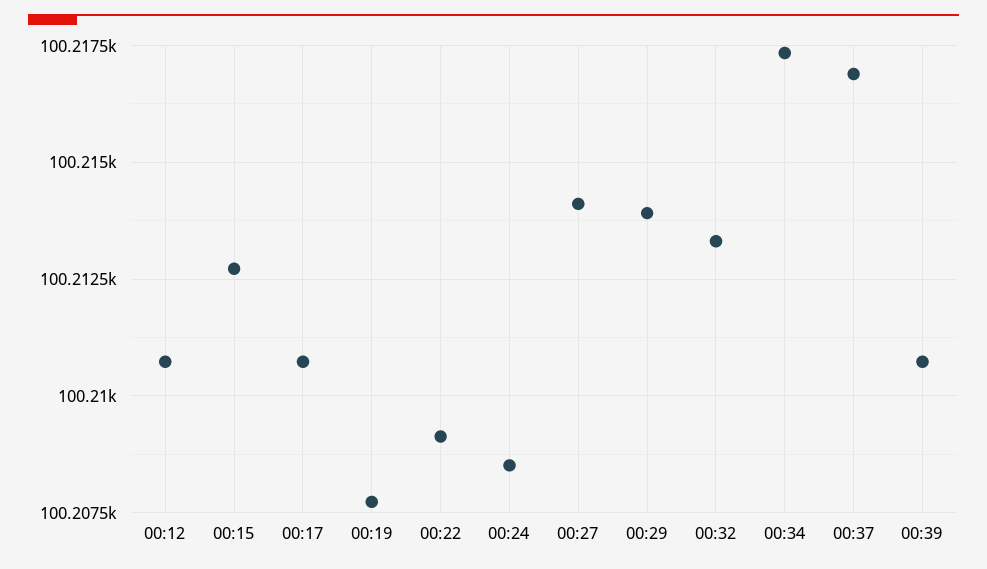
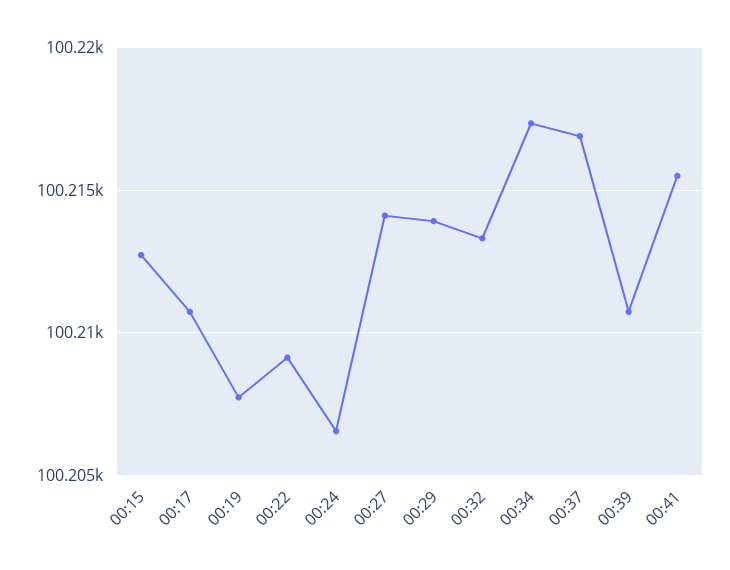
00:12: 100210.75 -> none
00:24: 100208.5 -> 100206.5
00:41: none -> 100215.5

